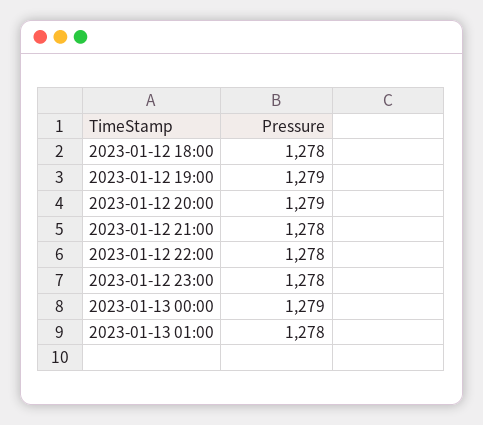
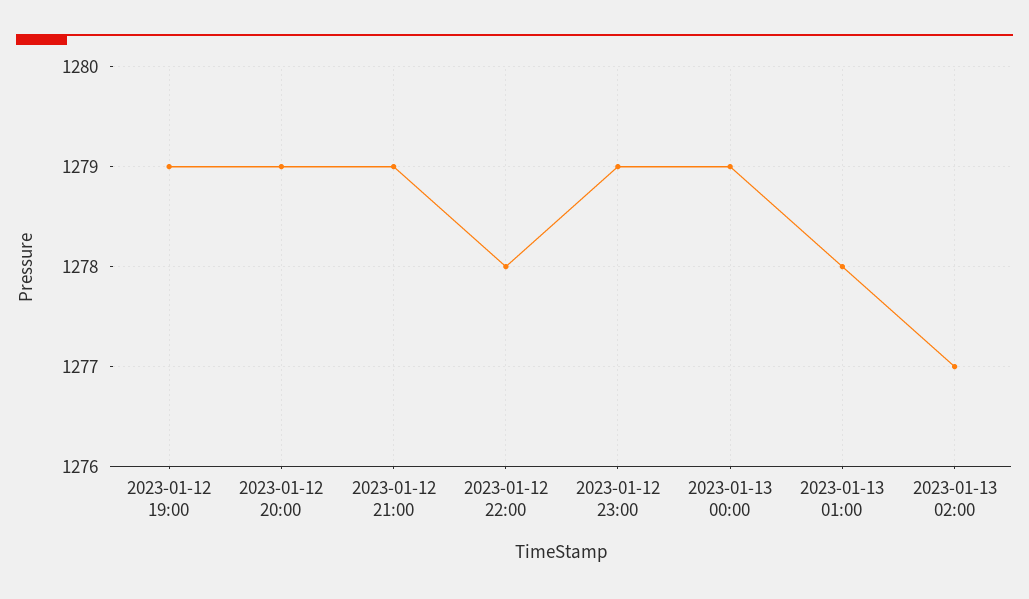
2023-01-12 18:00: 1278 -> none
2023-01-12 21:00: 1278 -> 1279
2023-01-12 23:00: 1278 -> 1279
2023-01-13 02:00: none -> 1277

